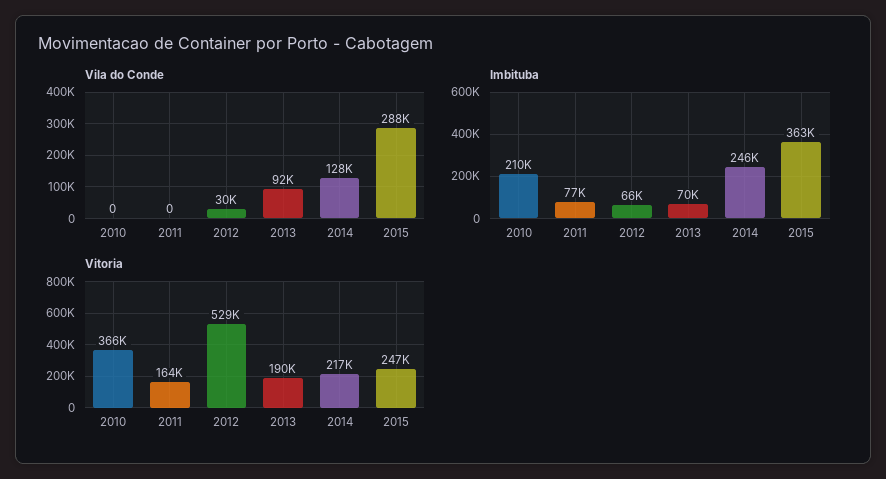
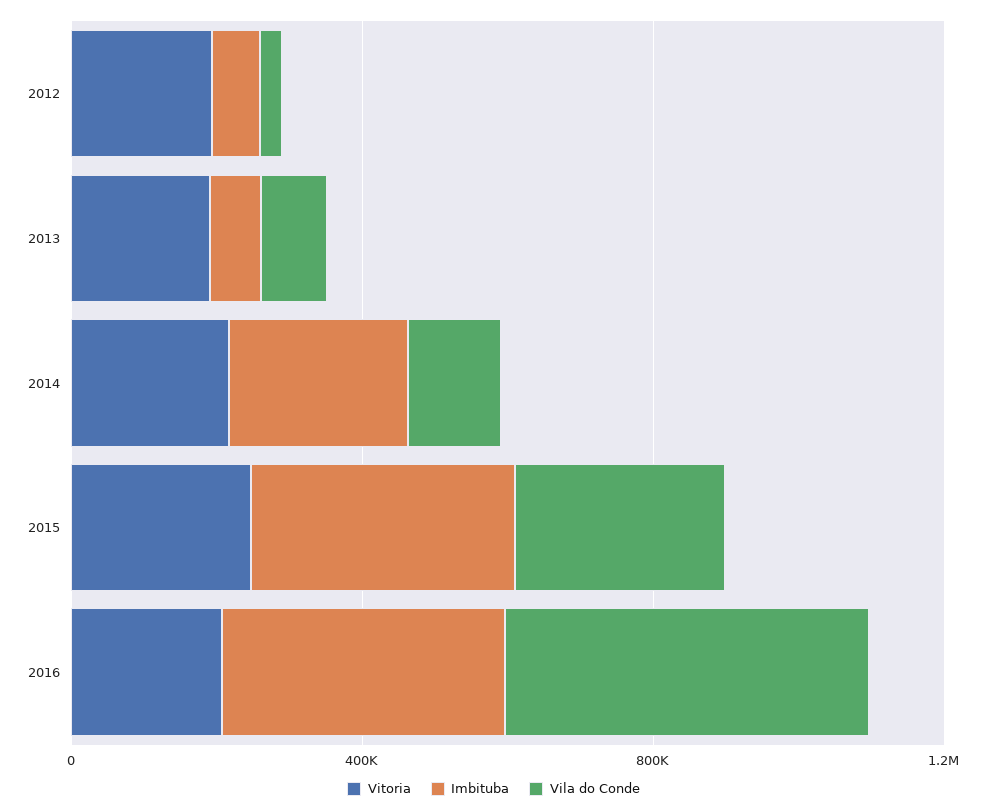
Vila do Conde, 2010: 0 -> none
Vila do Conde, 2011: 0 -> none
Imbituba, 2010: 210000 -> none
Imbituba, 2011: 77000 -> none
Vitoria, 2010: 366000 -> none
Vitoria, 2011: 164000 -> none
Vitoria, 2012: 529000 -> 200000
Vitoria, 2016: none -> 200000
Imbituba, 2016: none -> 400000
Vila do Conde, 2016: none -> 500000

